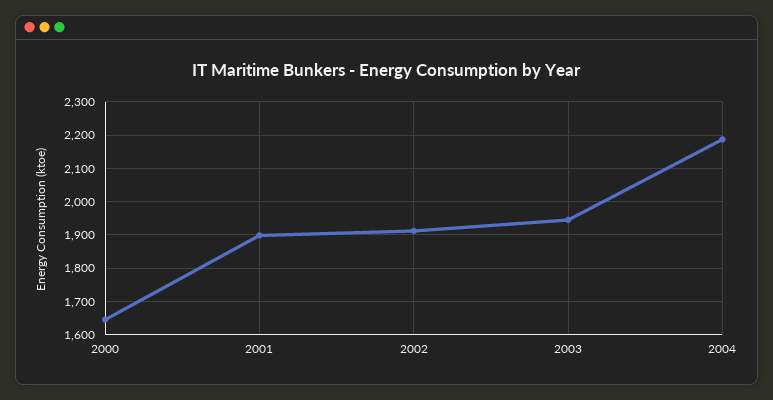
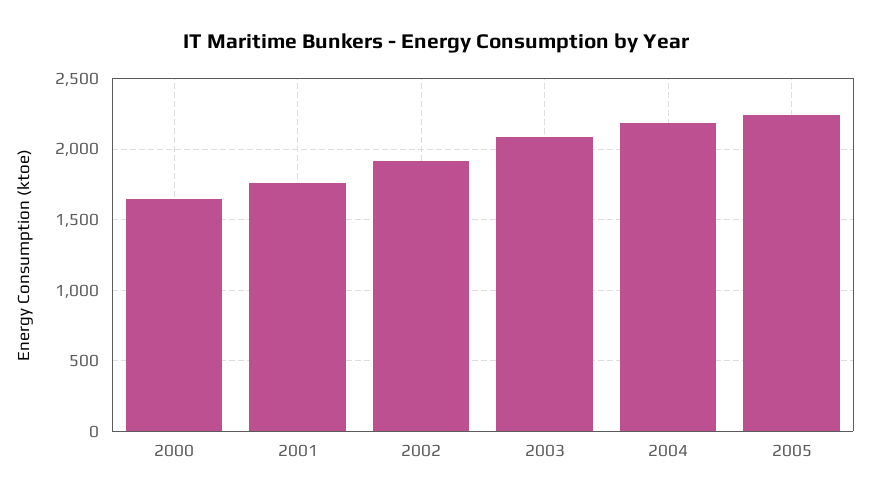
2001: 1900 -> 1750
2003: 1940 -> 2100
2005: none -> 2250

